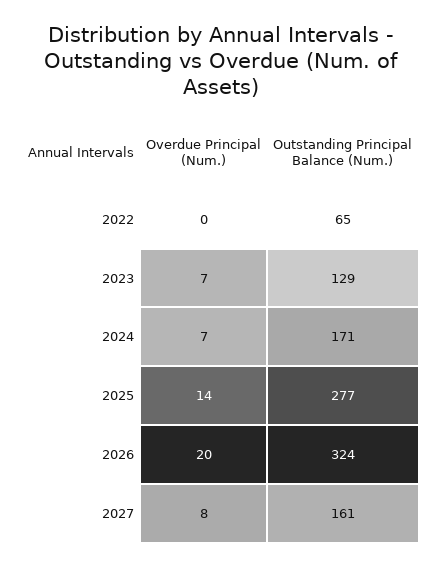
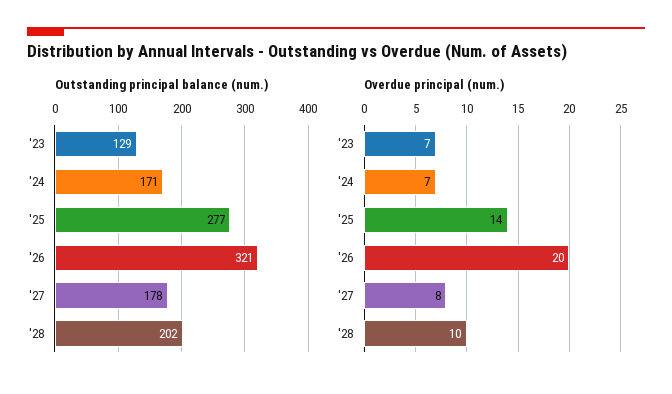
Overdue Principal (Num.), 2022: 0 -> none
Outstanding Principal Balance (Num.), 2022: 65 -> none
Outstanding Principal Balance (Num.), 2026: 324 -> 321
Outstanding Principal Balance (Num.), 2027: 161 -> 178
Outstanding Principal Balance (Num.), '28: none -> 202
Overdue Principal (Num.), '28: none -> 10

